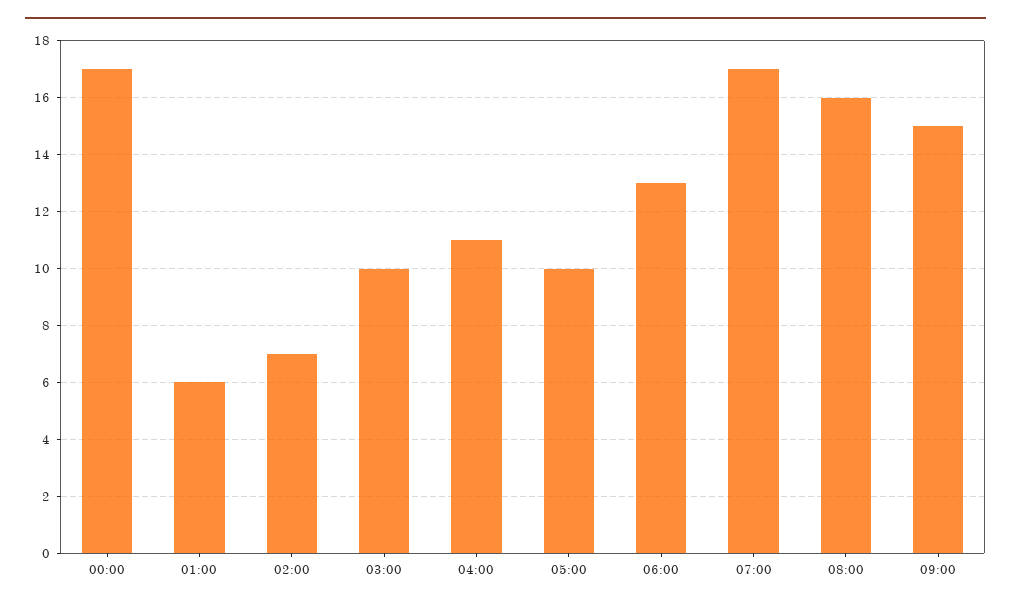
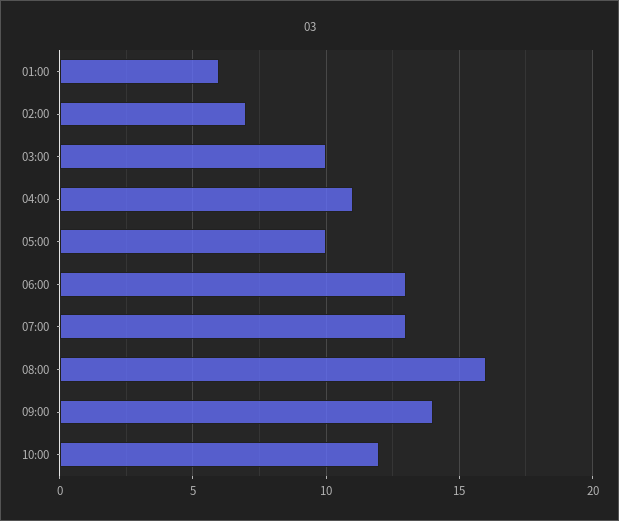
00:00: 17 -> none
07:00: 17 -> 13
09:00: 15 -> 14
10:00: none -> 12

